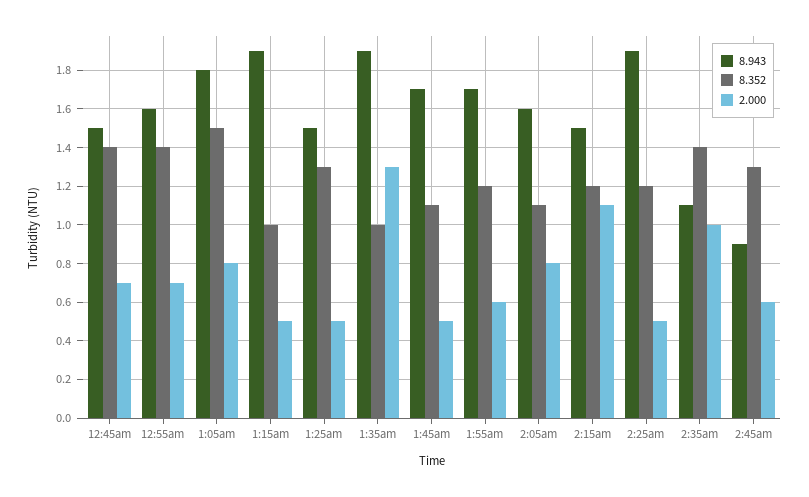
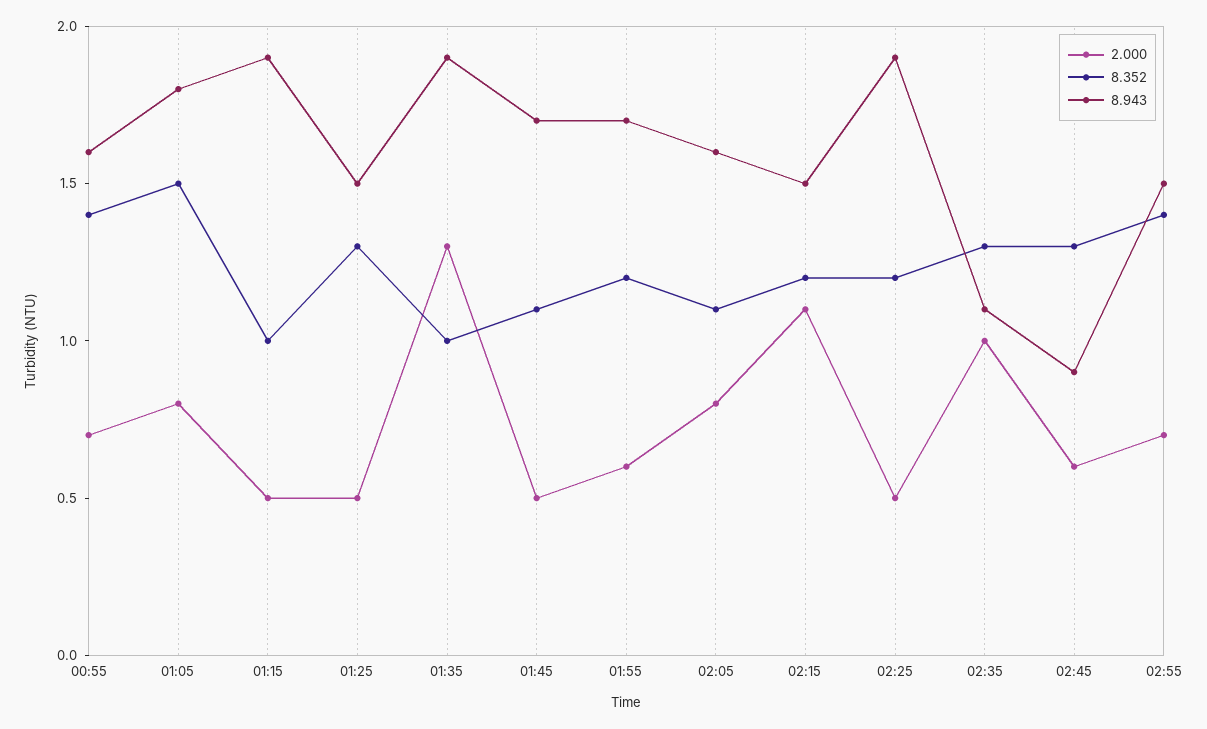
8.943, 12:45am: 1.5 -> none
8.352, 12:45am: 1.4 -> none
2.000, 12:45am: 0.7 -> none
8.352, 2:35am: 1.4 -> 1.3
2.000, 02:55: none -> 0.7
8.352, 02:55: none -> 1.4
8.943, 02:55: none -> 1.5

